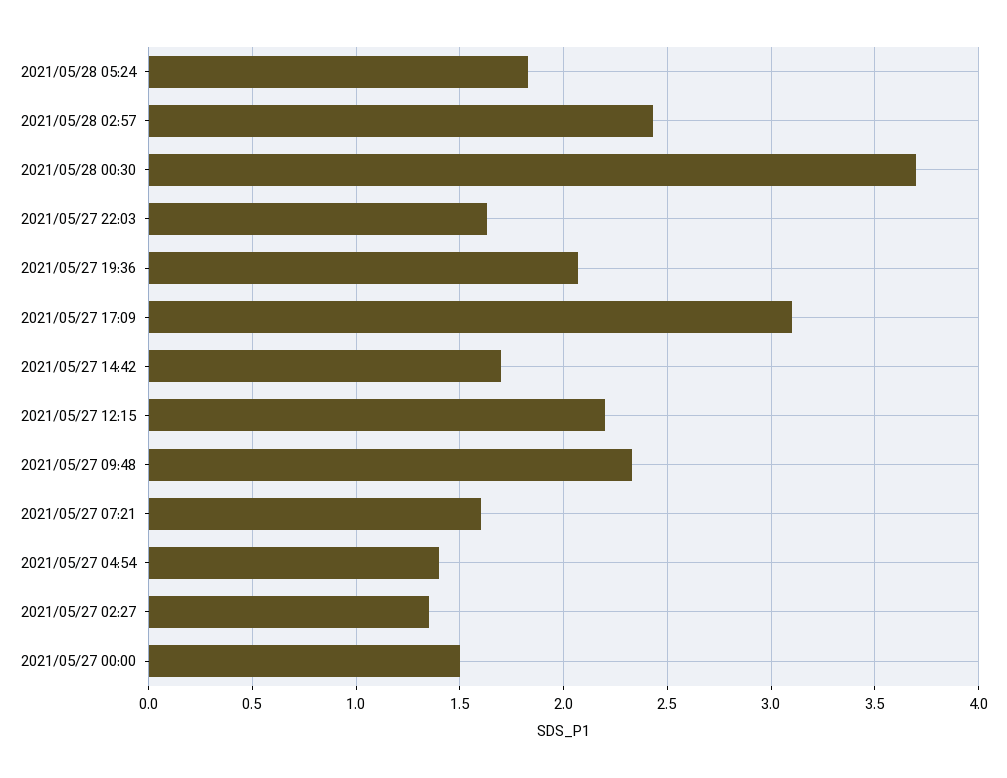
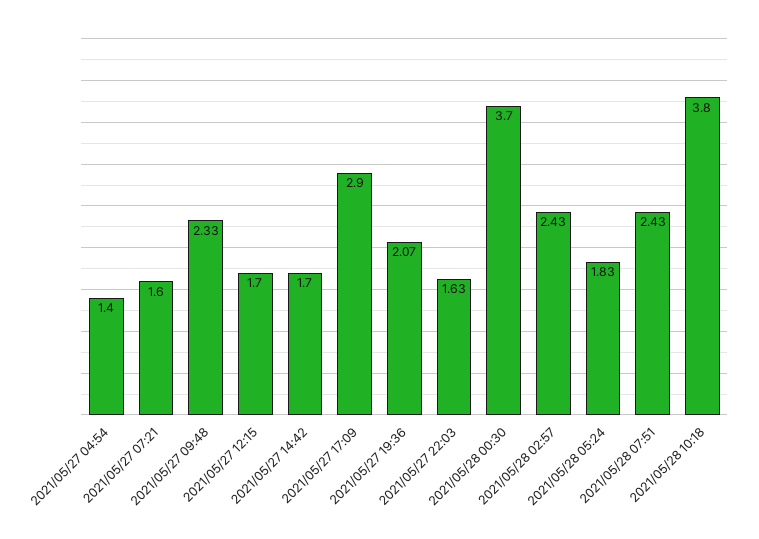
2021/05/27 17:09: 3.1 -> 2.9
2021/05/27 12:15: 2.2 -> 1.7
2021/05/27 02:27: 1.35 -> none
2021/05/27 00:00: 1.5 -> none
2021/05/28 07:51: none -> 2.43
2021/05/28 10:18: none -> 3.8

